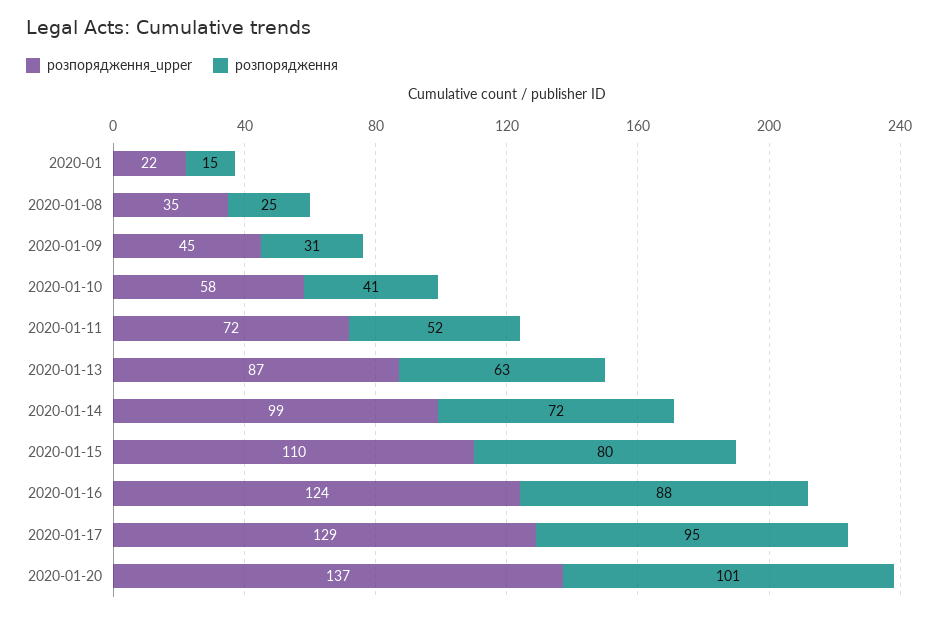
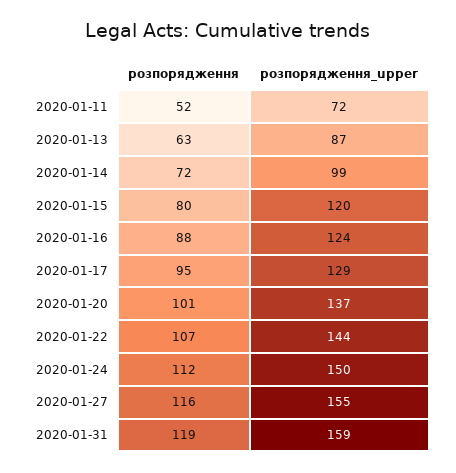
розпорядження_upper, 2020-01: 22 -> none
розпорядження, 2020-01: 15 -> none
розпорядження_upper, 2020-01-08: 35 -> none
розпорядження, 2020-01-08: 25 -> none
розпорядження_upper, 2020-01-09: 45 -> none
розпорядження, 2020-01-09: 31 -> none
розпорядження_upper, 2020-01-10: 58 -> none
розпорядження, 2020-01-10: 41 -> none
розпорядження_upper, 2020-01-15: 110 -> 120
розпорядження, 2020-01-22: none -> 107
розпорядження_upper, 2020-01-22: none -> 144
розпорядження, 2020-01-24: none -> 112
розпорядження_upper, 2020-01-24: none -> 150
розпорядження, 2020-01-27: none -> 116
розпорядження_upper, 2020-01-27: none -> 155
розпорядження, 2020-01-31: none -> 119
розпорядження_upper, 2020-01-31: none -> 159

